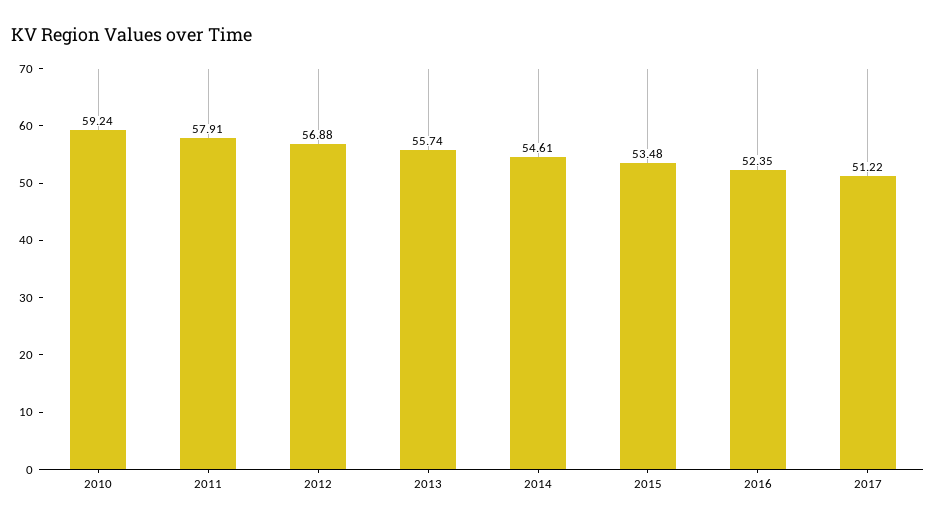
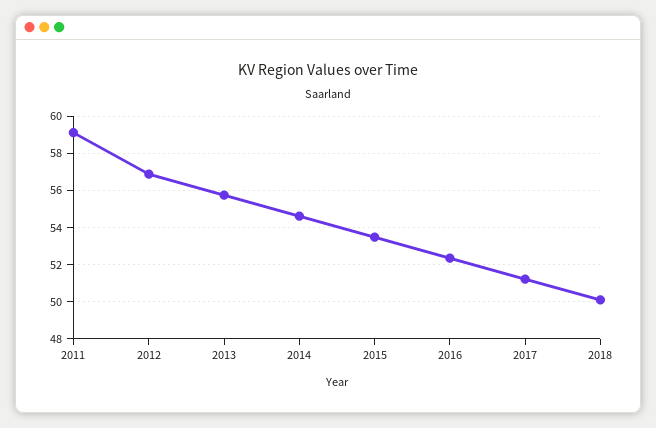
2010: 59.24 -> none
2011: 57.91 -> 59
2018: none -> 50

